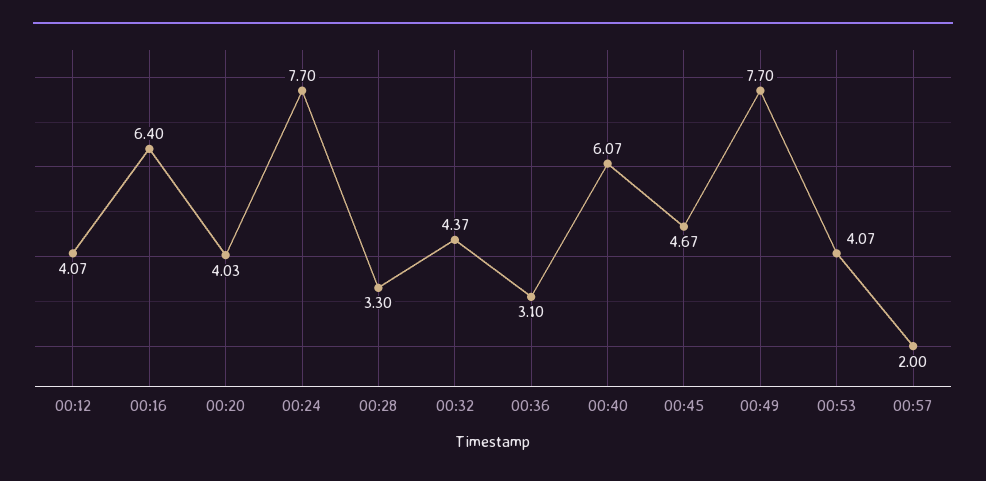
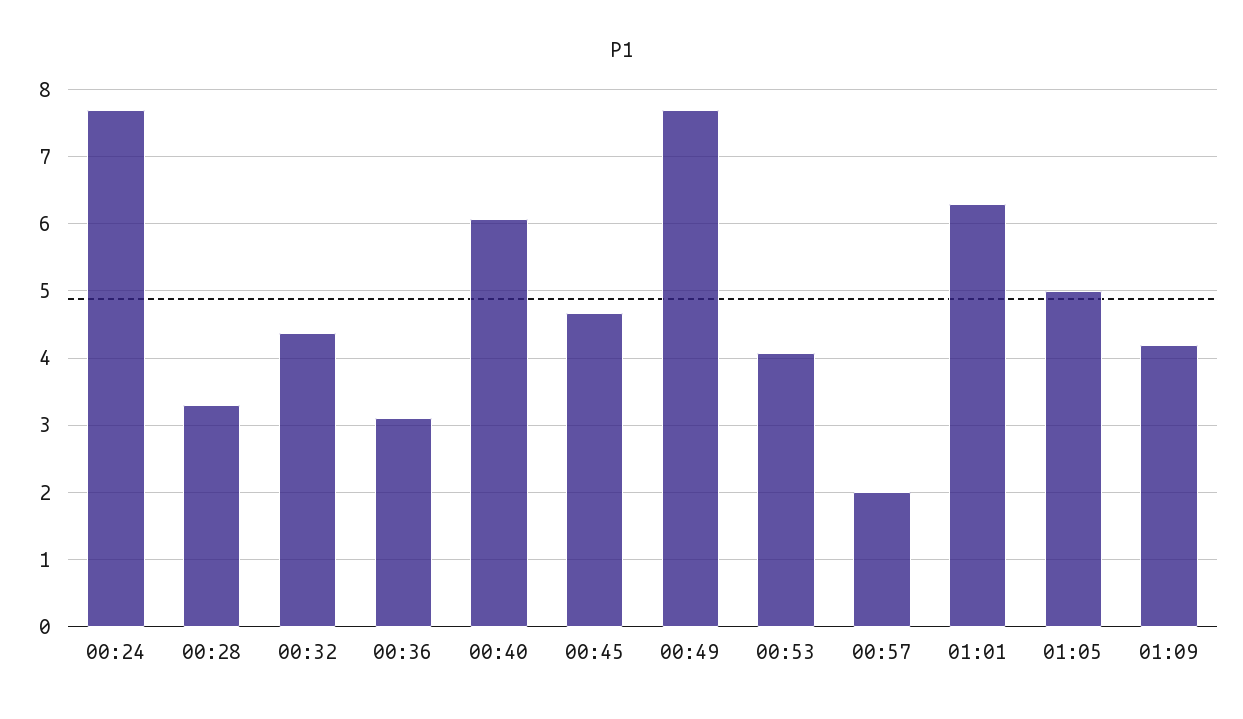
00:12: 4.07 -> none
00:16: 6.4 -> none
00:20: 4.03 -> none
01:01: none -> 6.3
01:05: none -> 5
01:09: none -> 4.2

